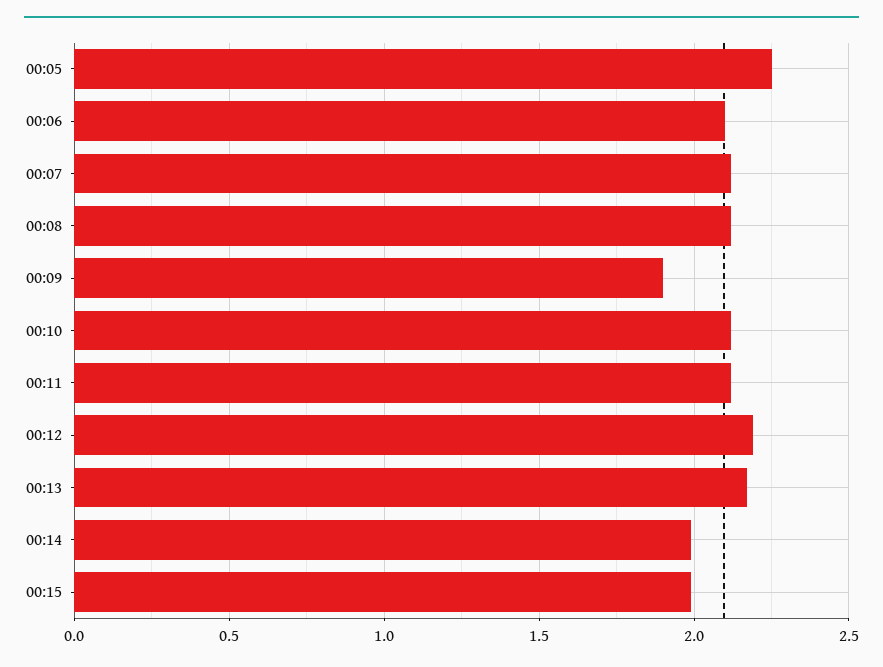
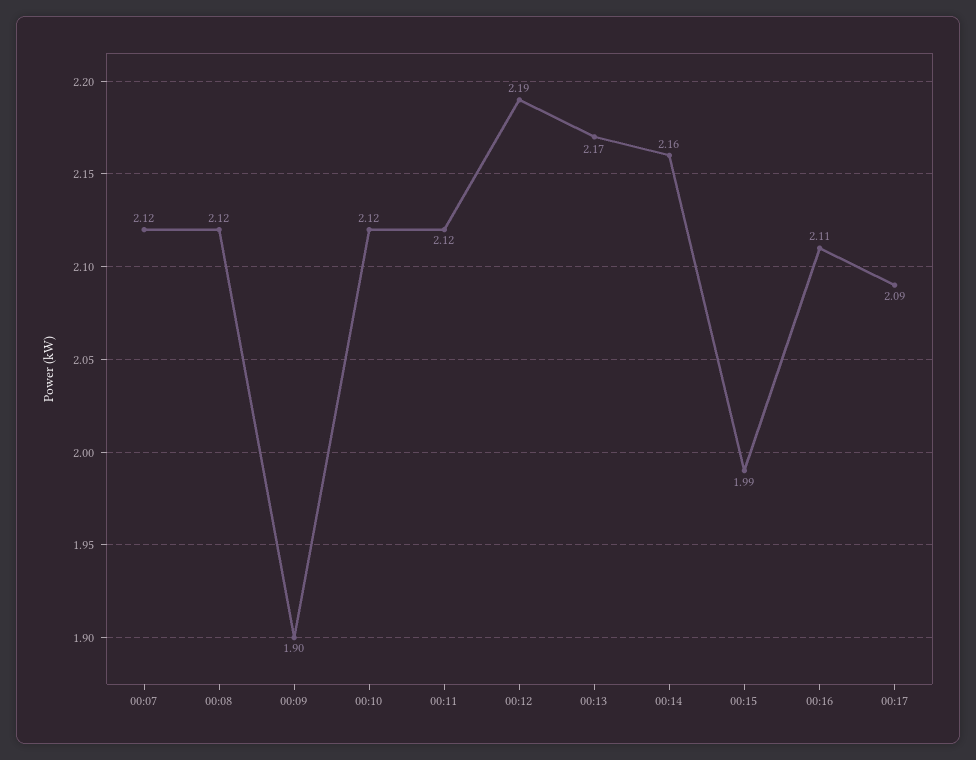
00:05: 2.25 -> none
00:06: 2.1 -> none
00:14: 2 -> 2.16
00:16: none -> 2.11
00:17: none -> 2.09

